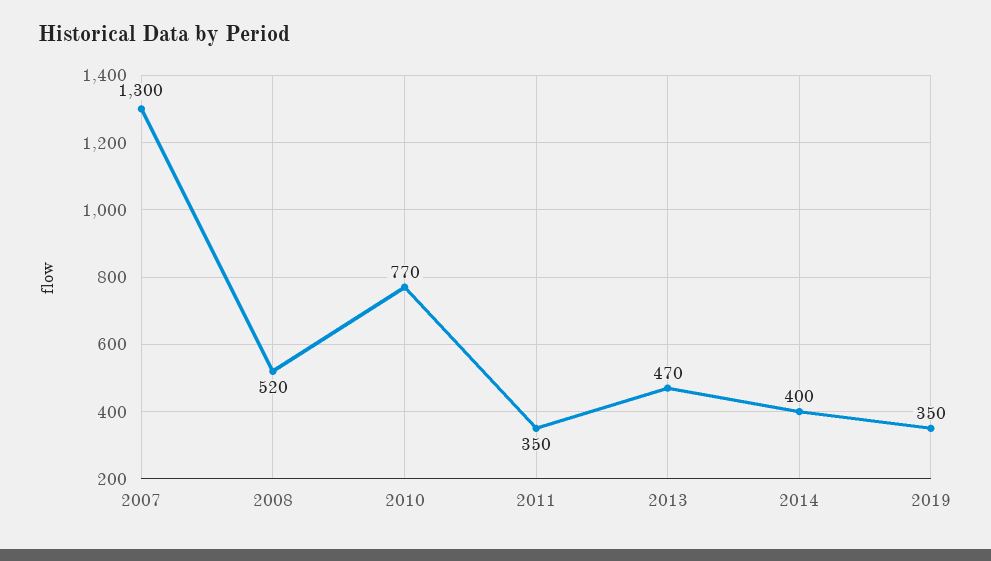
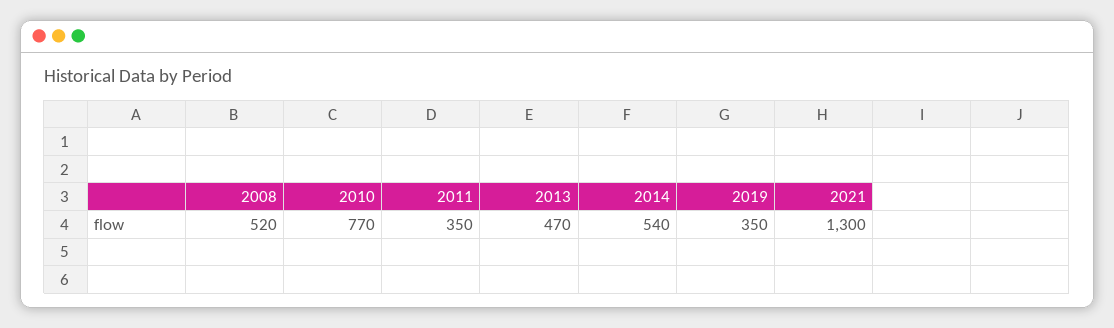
2007: 1300 -> none
2014: 400 -> 540
2021: none -> 1300

